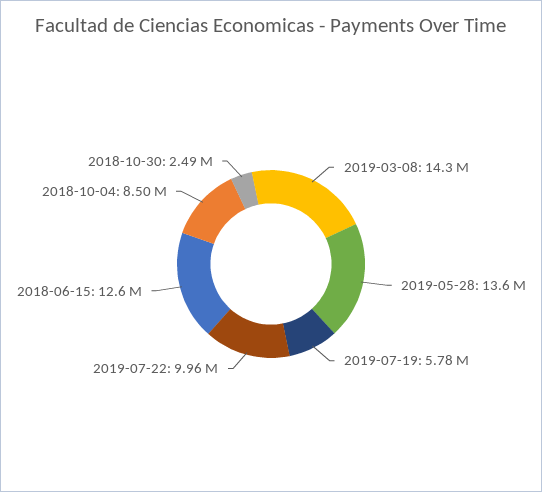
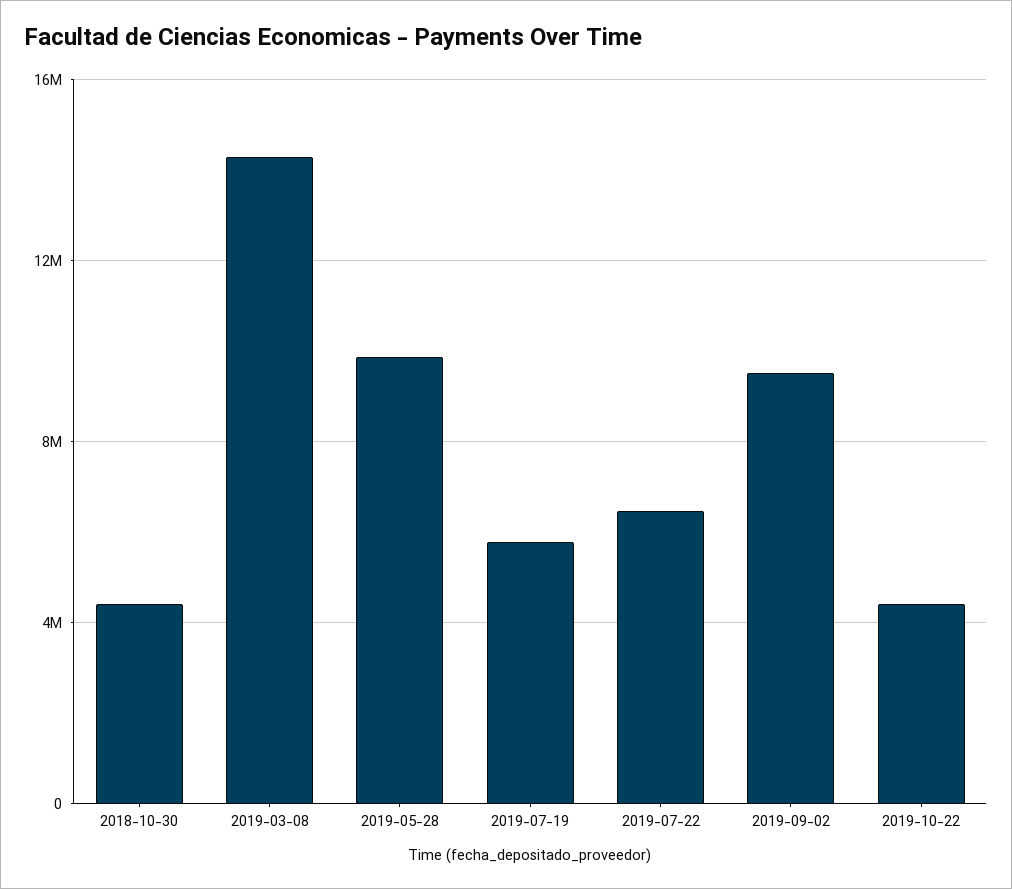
2019-05-28: 13600000 -> 10000000
2019-07-22: 9960000 -> 6500000
2018-06-15: 12600000 -> none
2018-10-04: 8500000 -> none
2018-10-30: 2490000 -> 4500000
2019-09-02: none -> 9500000
2019-10-22: none -> 4500000

